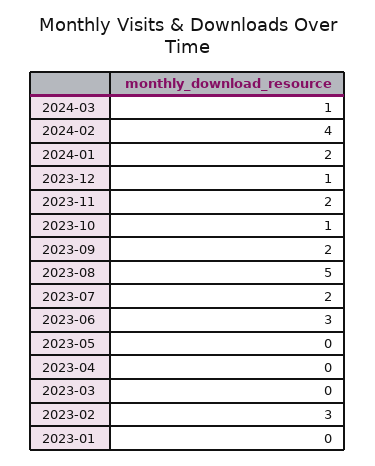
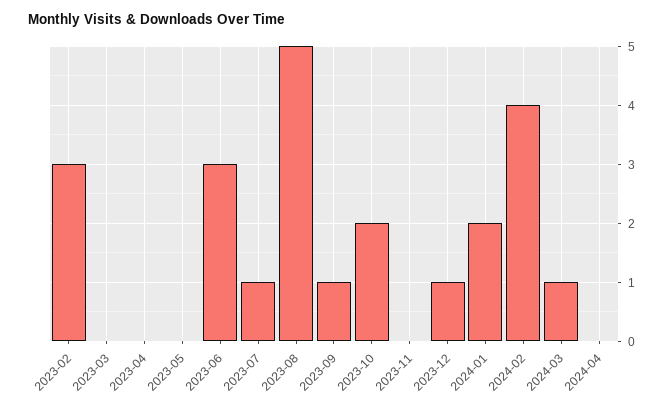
2023-11: 2 -> 0
2023-10: 1 -> 2
2023-09: 2 -> 1
2023-07: 2 -> 1
2023-01: 0 -> none
2024-04: none -> 0

